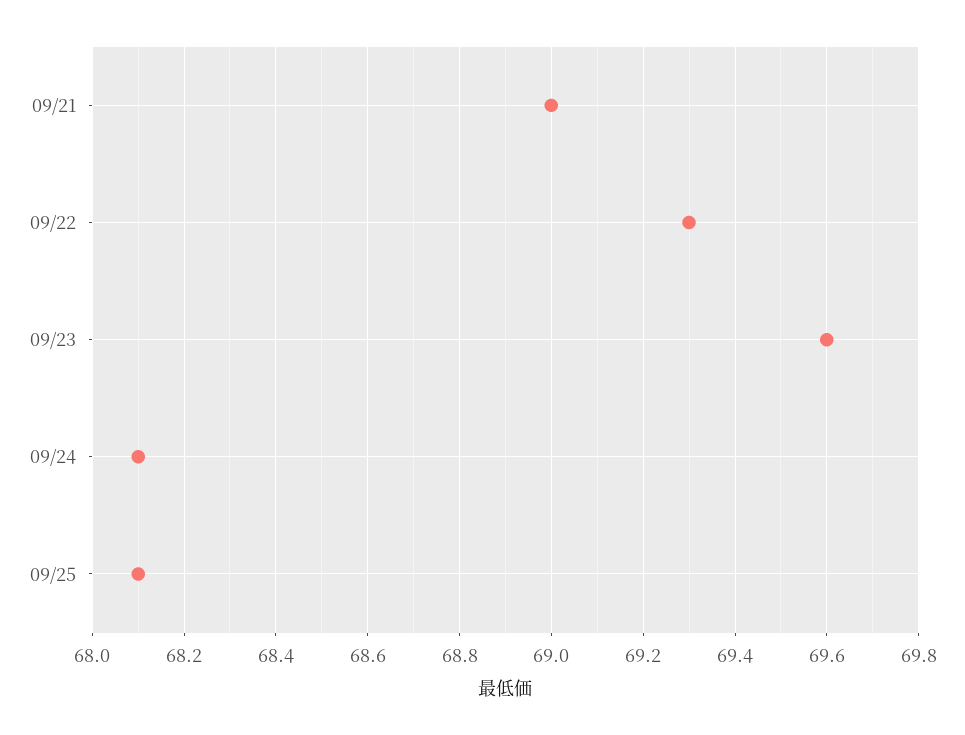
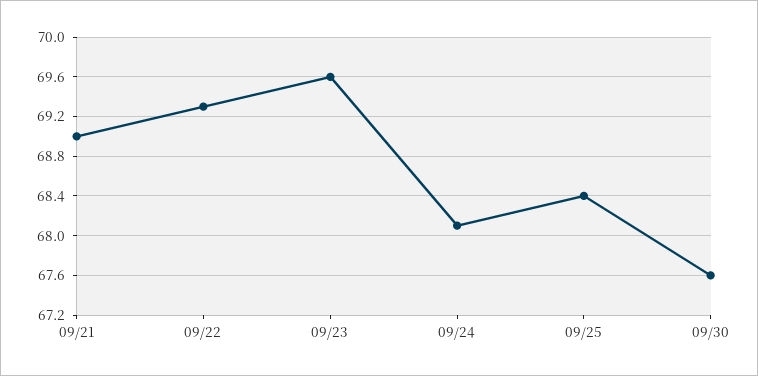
09/25: 68.1 -> 68.4
09/30: none -> 67.6

